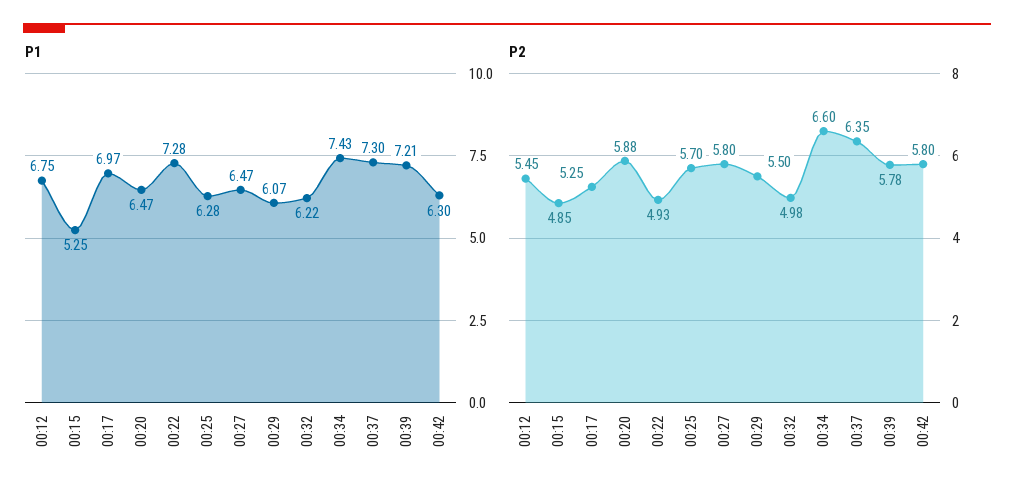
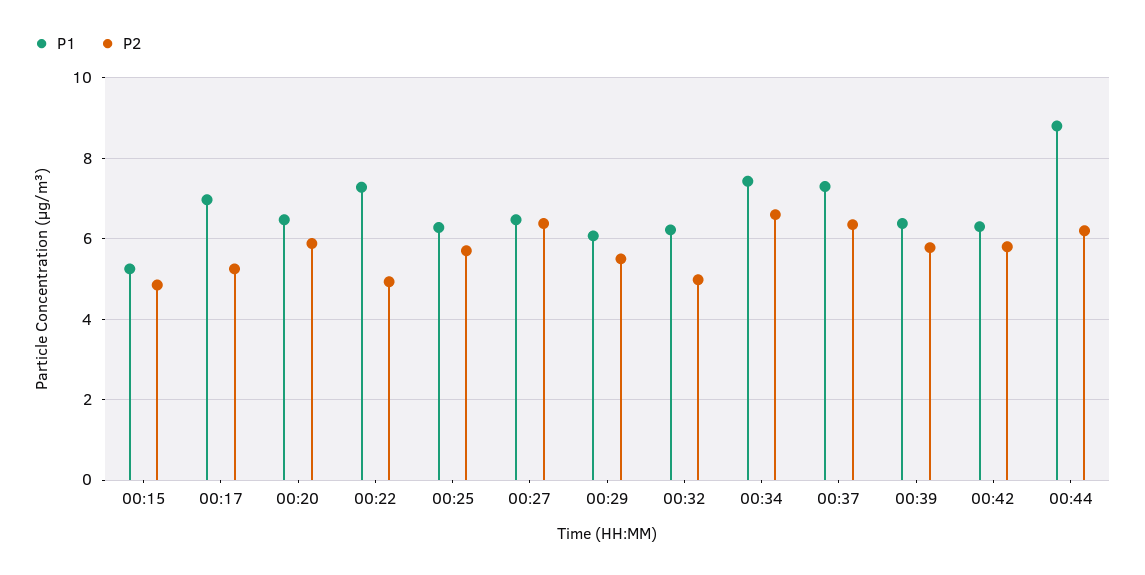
P1, 00:12: 6.75 -> none
P1, 00:39: 7.21 -> 6.4
P2, 00:12: 5.45 -> none
P2, 00:27: 5.8 -> 6.4
P1, 00:44: none -> 8.8
P2, 00:44: none -> 6.2

